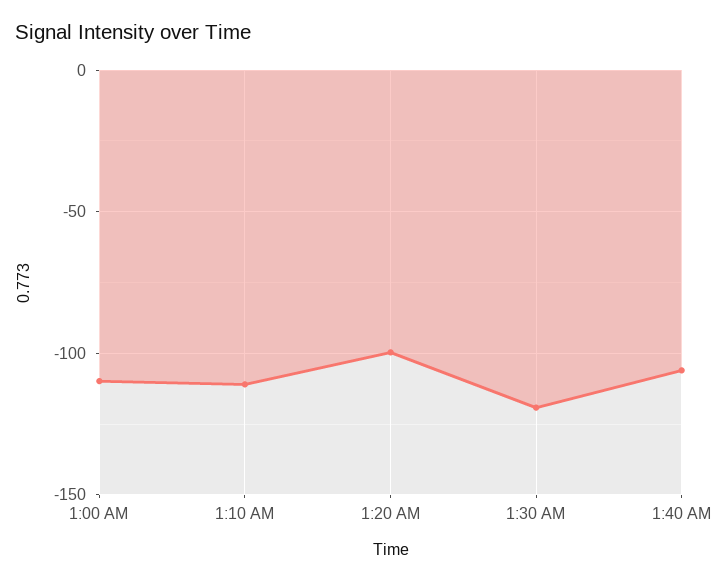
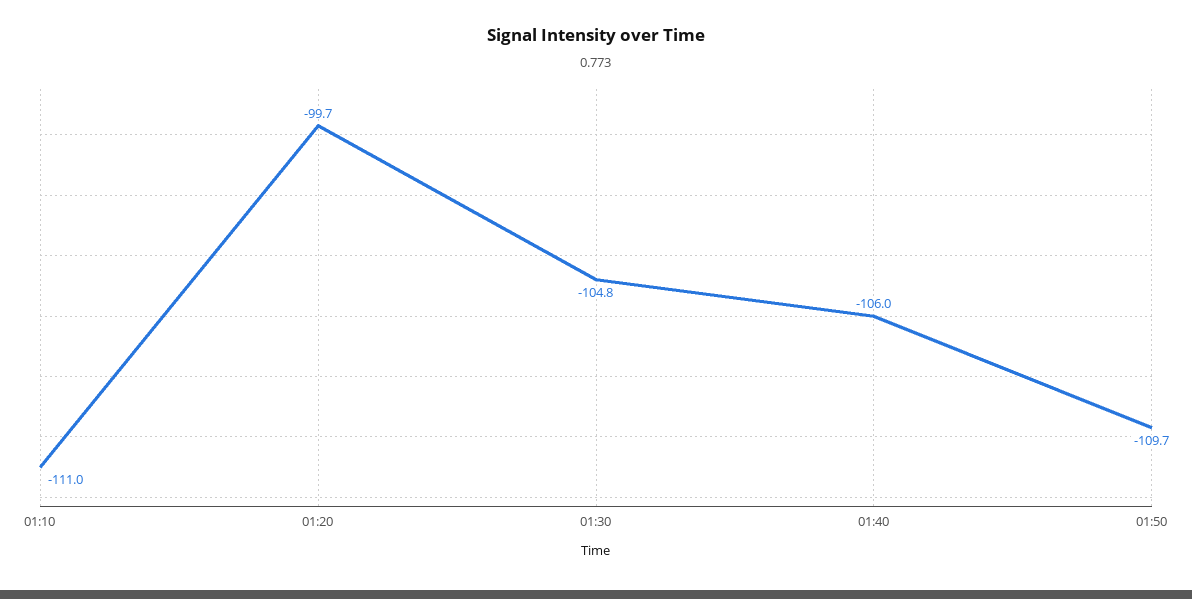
1:00 AM: -110 -> none
1:30 AM: -120 -> -104.8
01:50: none -> -109.7

